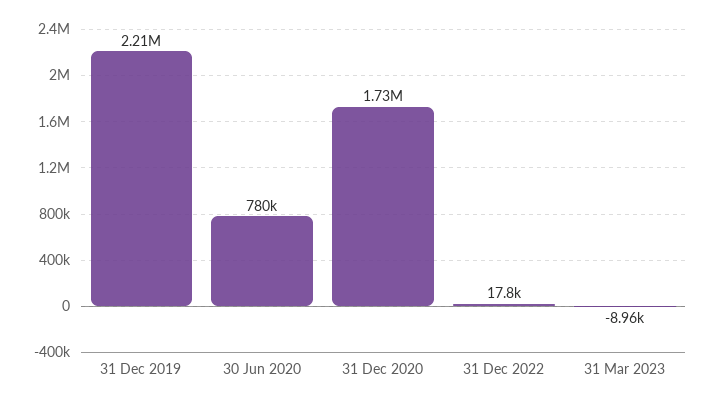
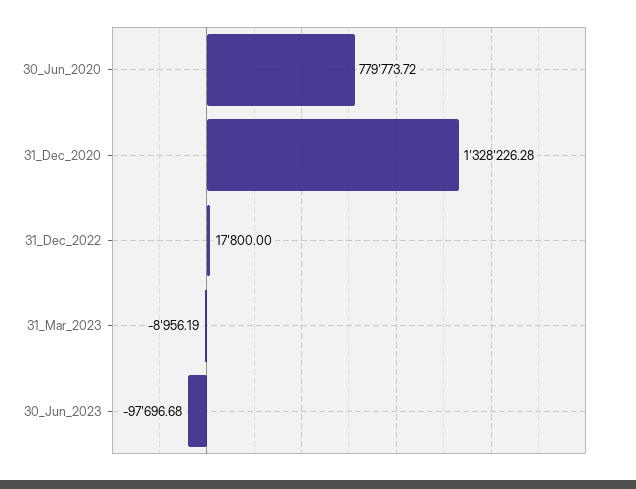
31 Dec 2019: 2210000 -> none
31 Dec 2020: 1730000 -> 1328226.28
30_Jun_2023: none -> -97696.68

